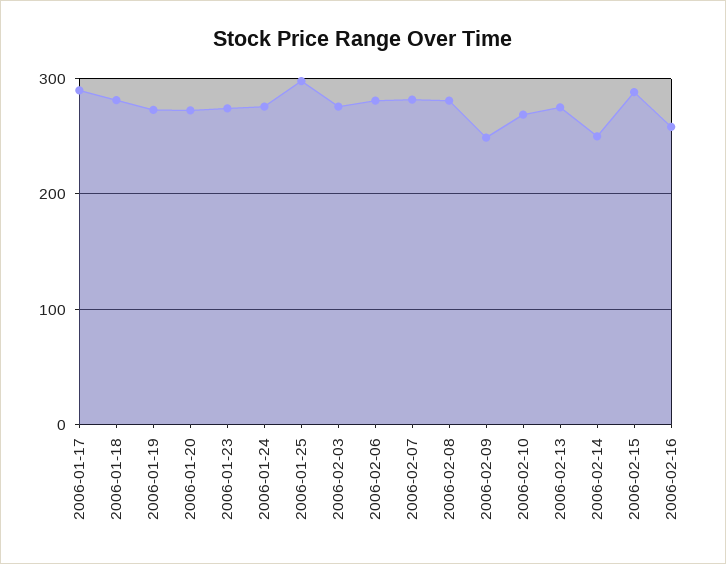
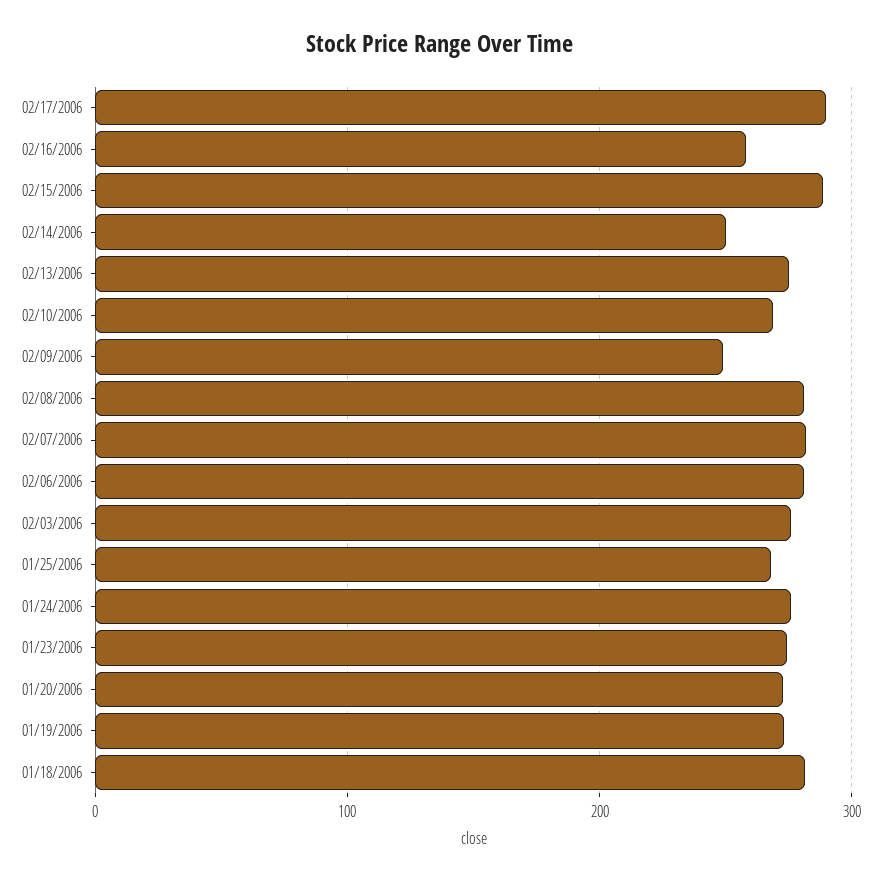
2006-01-17: 290 -> none
2006-01-25: 300 -> 270
02/17/2006: none -> 290

